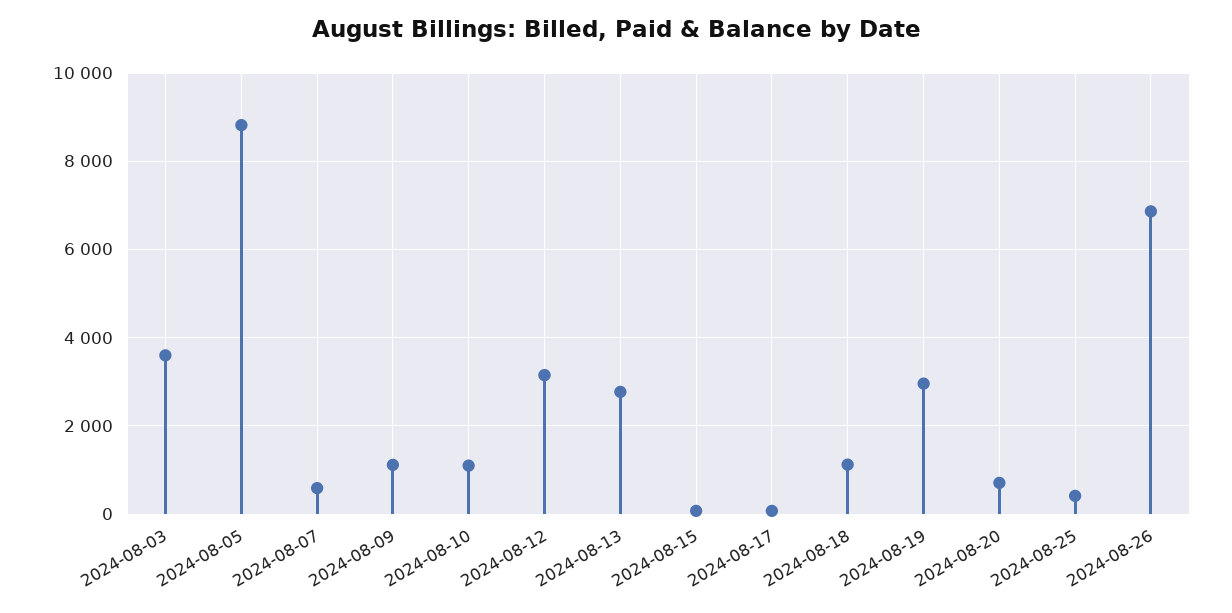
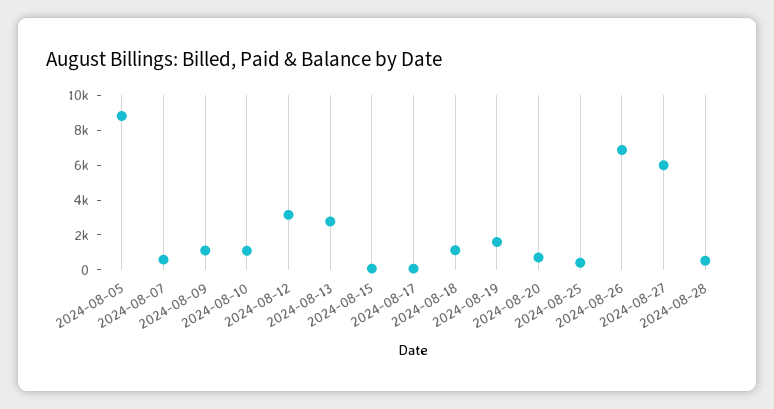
2024-08-03: 3600 -> none
2024-08-19: 3000 -> 1500
2024-08-27: none -> 6000
2024-08-28: none -> 500

